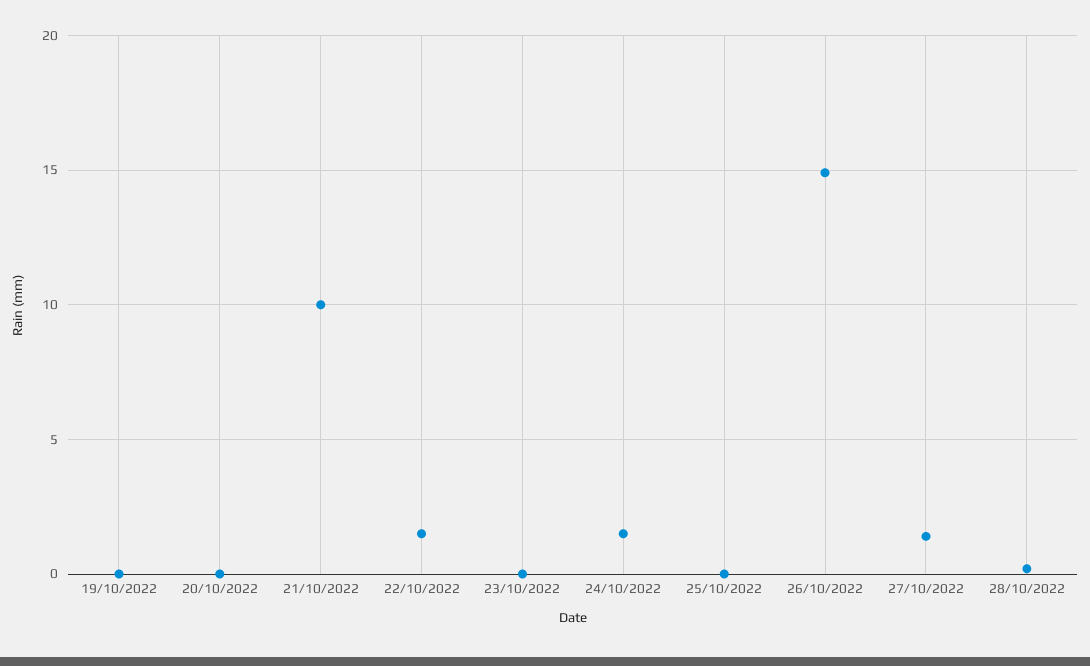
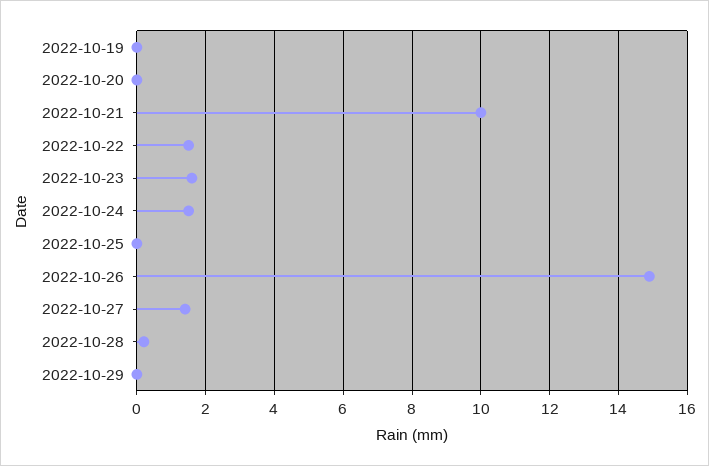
23/10/2022: 0 -> 1.5
2022-10-29: none -> 0

